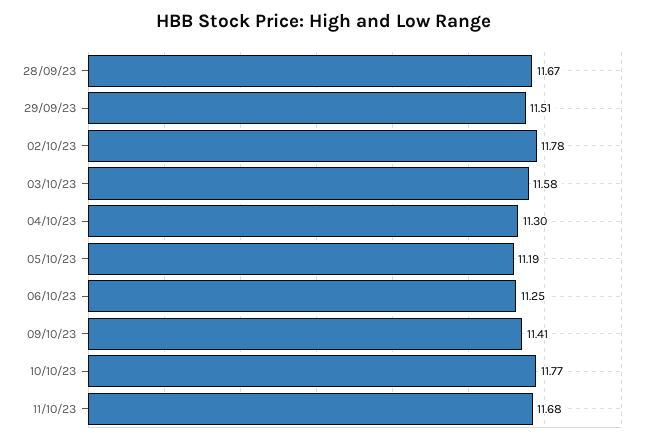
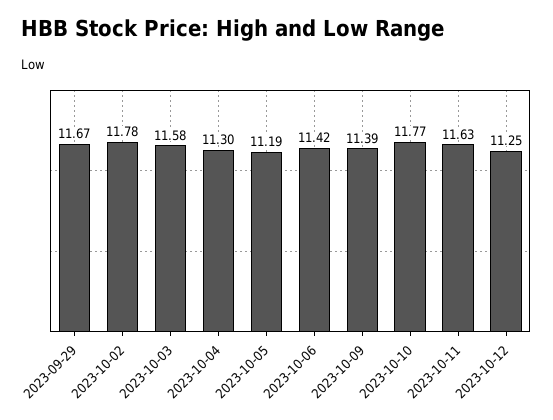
28/09/23: 11.67 -> none
29/09/23: 11.51 -> 11.67
06/10/23: 11.25 -> 11.42
09/10/23: 11.41 -> 11.39
11/10/23: 11.68 -> 11.63
2023-10-12: none -> 11.25

